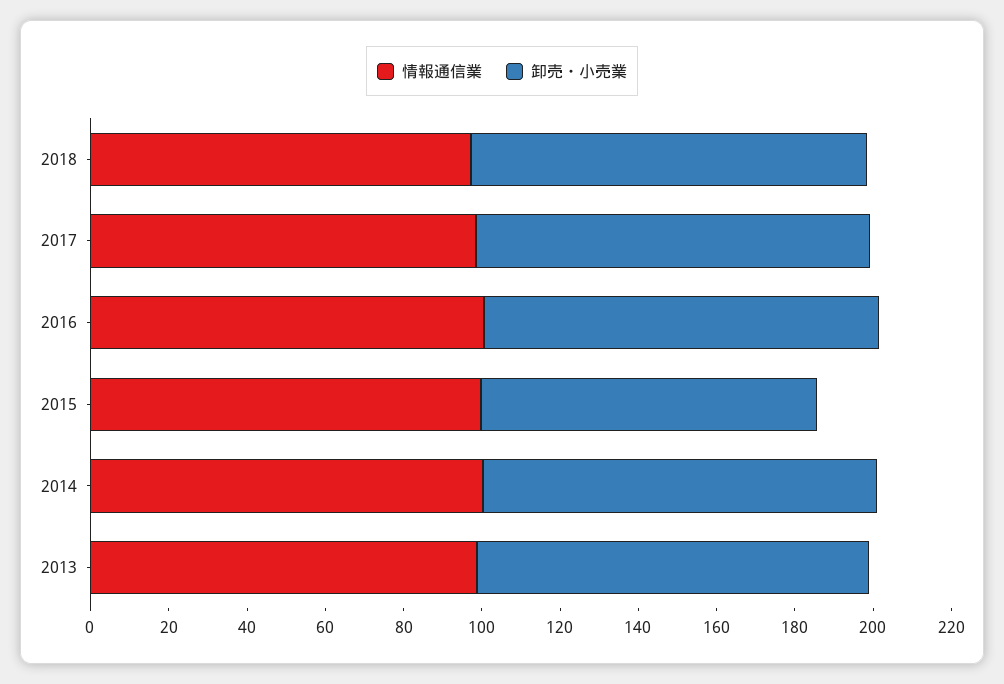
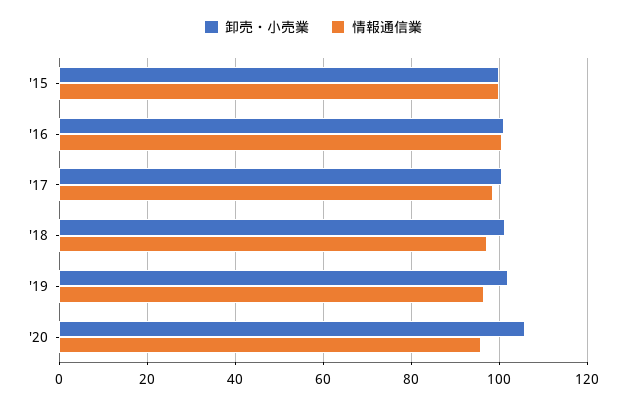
卸売・小売業, 2015: 85 -> 100
情報通信業, 2014: 100 -> none
卸売・小売業, 2014: 100 -> none
情報通信業, 2013: 100 -> none
卸売・小売業, 2013: 100 -> none
卸売・小売業, '19: none -> 102
情報通信業, '19: none -> 96
卸売・小売業, '20: none -> 106
情報通信業, '20: none -> 96

